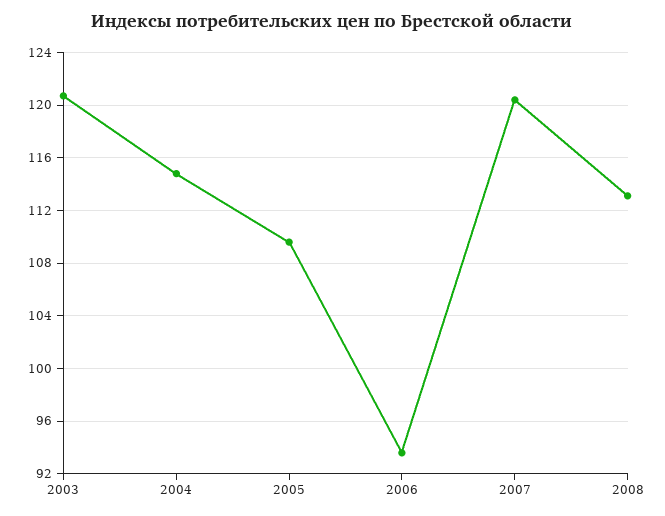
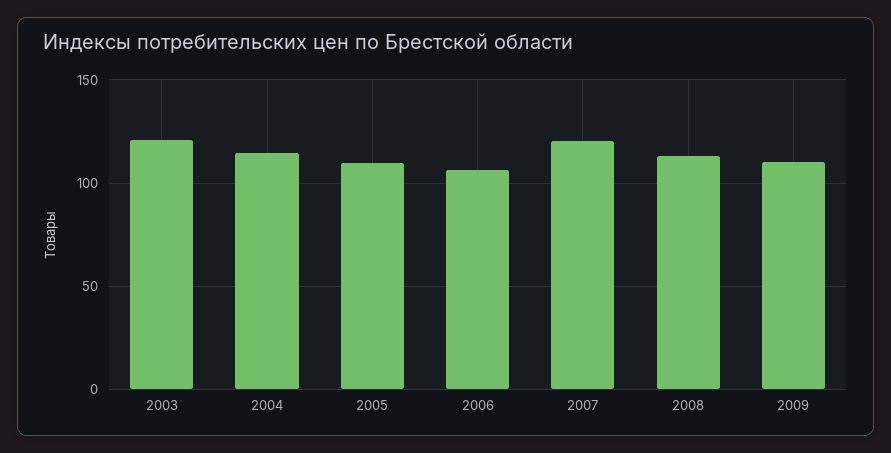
2006: 93.5 -> 105
2009: none -> 110

